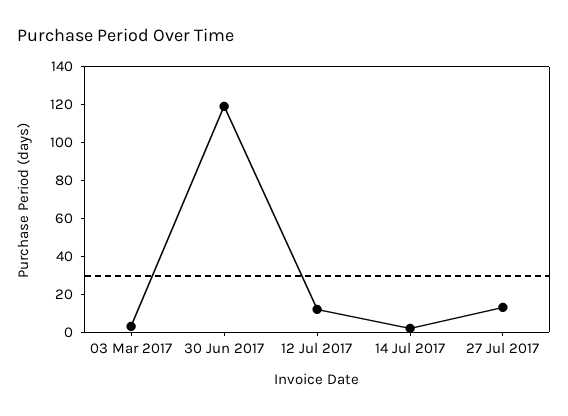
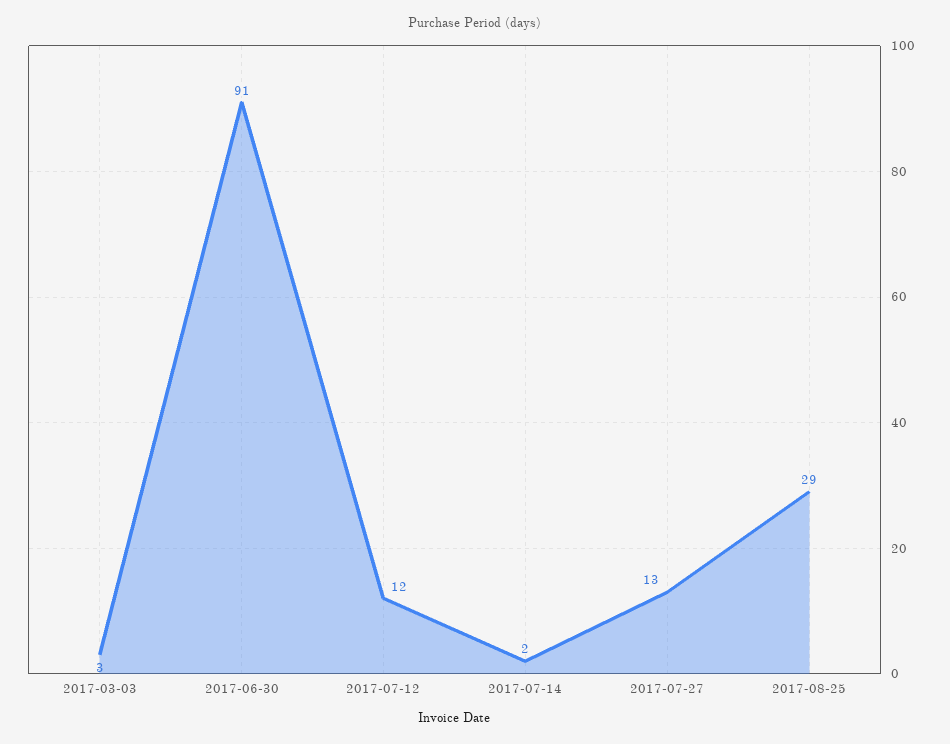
30 Jun 2017: 120 -> 91
2017-08-25: none -> 29

